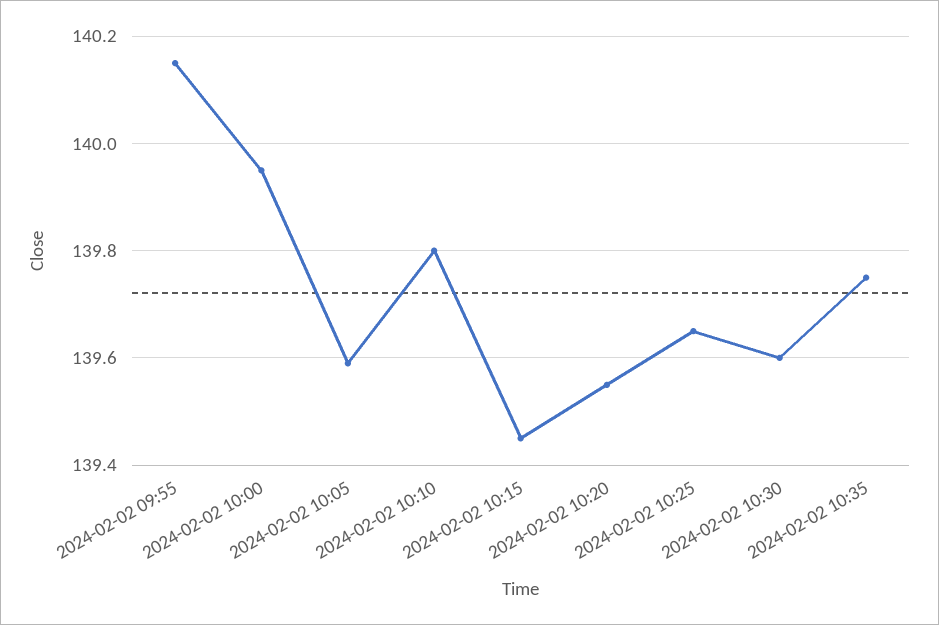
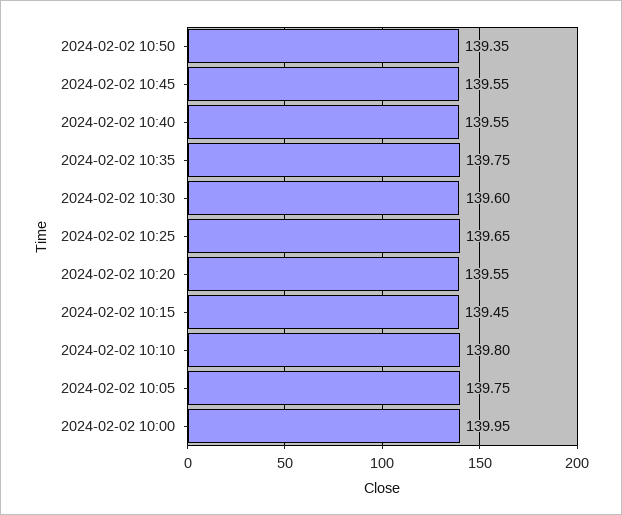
2024-02-02 09:55: 140.15 -> none
2024-02-02 10:05: 139.6 -> 139.75
2024-02-02 10:50: none -> 139.35
2024-02-02 10:45: none -> 139.55
2024-02-02 10:40: none -> 139.55

